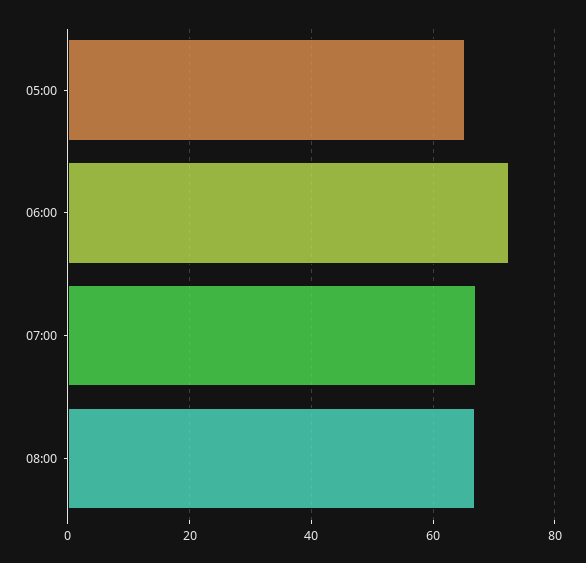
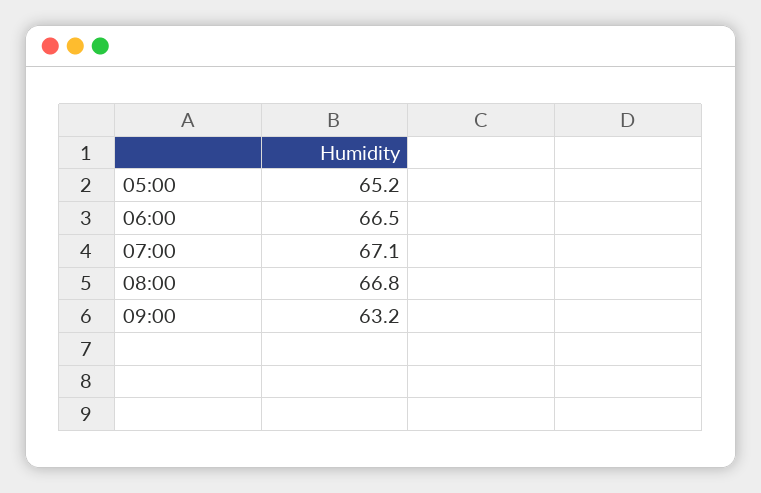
06:00: 72 -> 66.5
09:00: none -> 63.2

